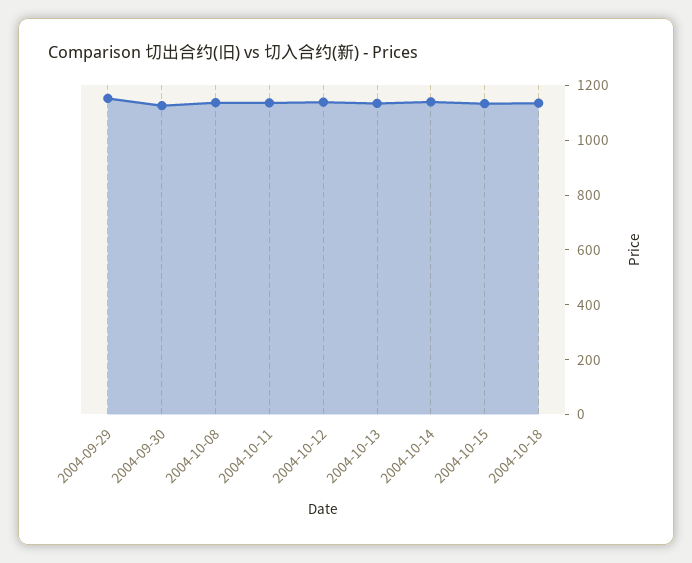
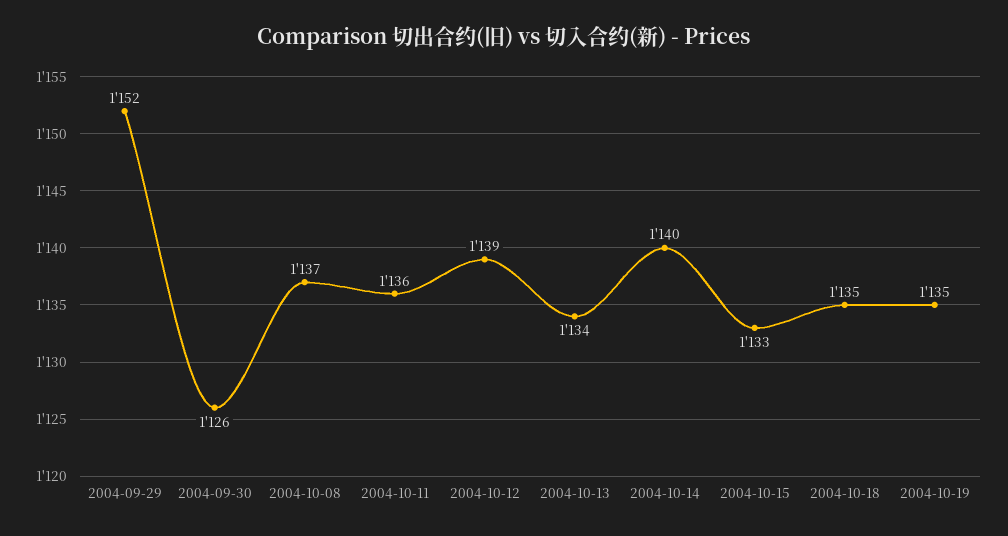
2004-10-19: none -> 1135

